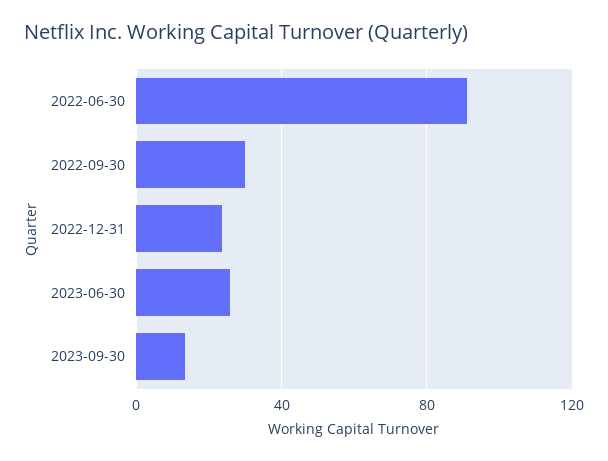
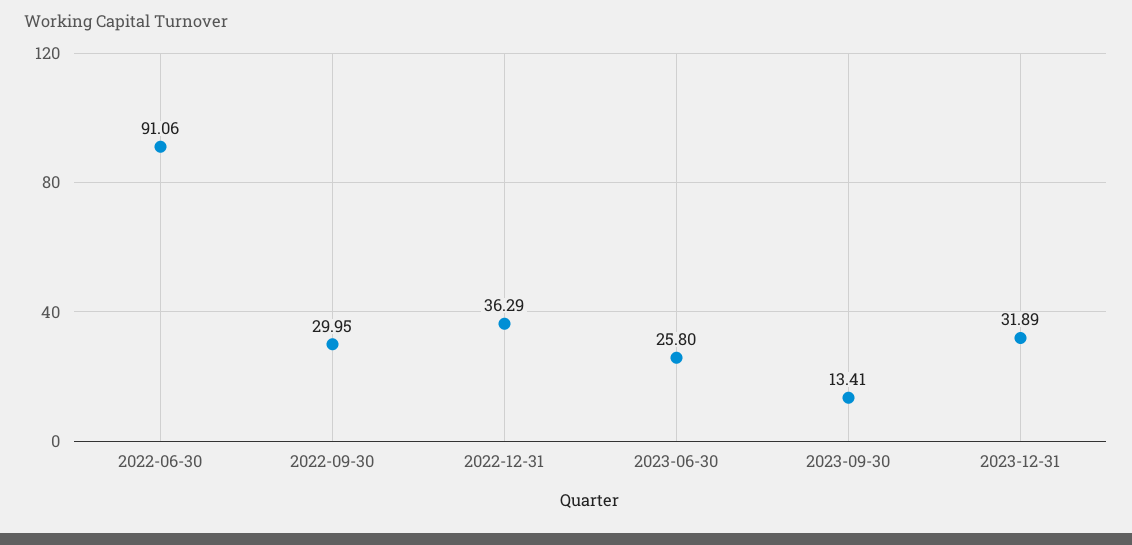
2022-12-31: 25 -> 36.29
2023-12-31: none -> 31.89

